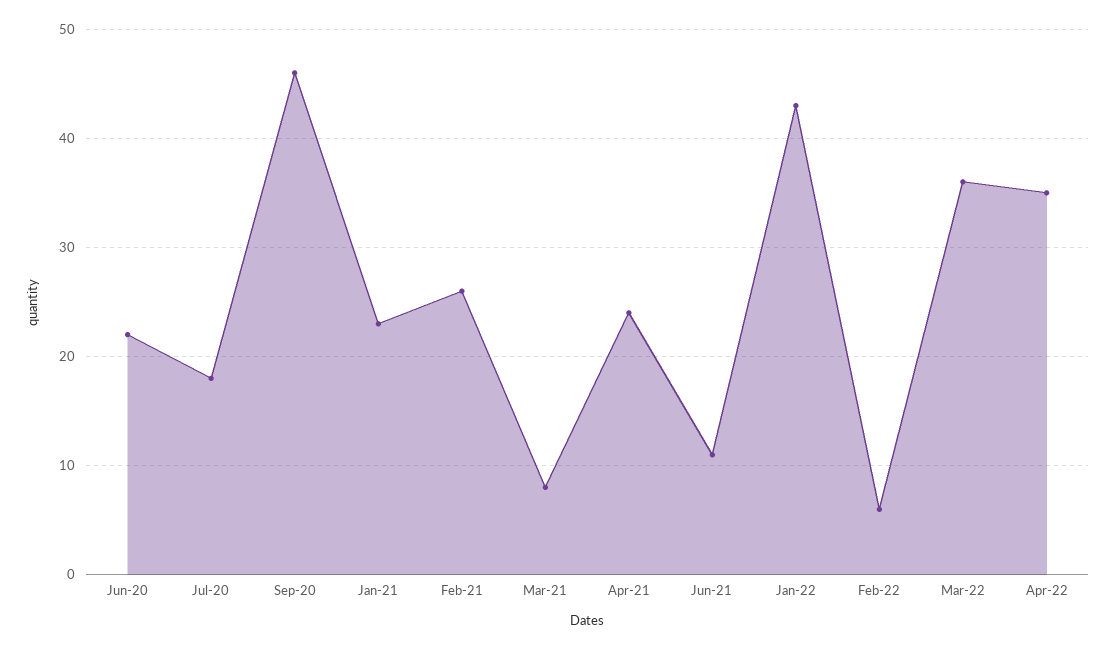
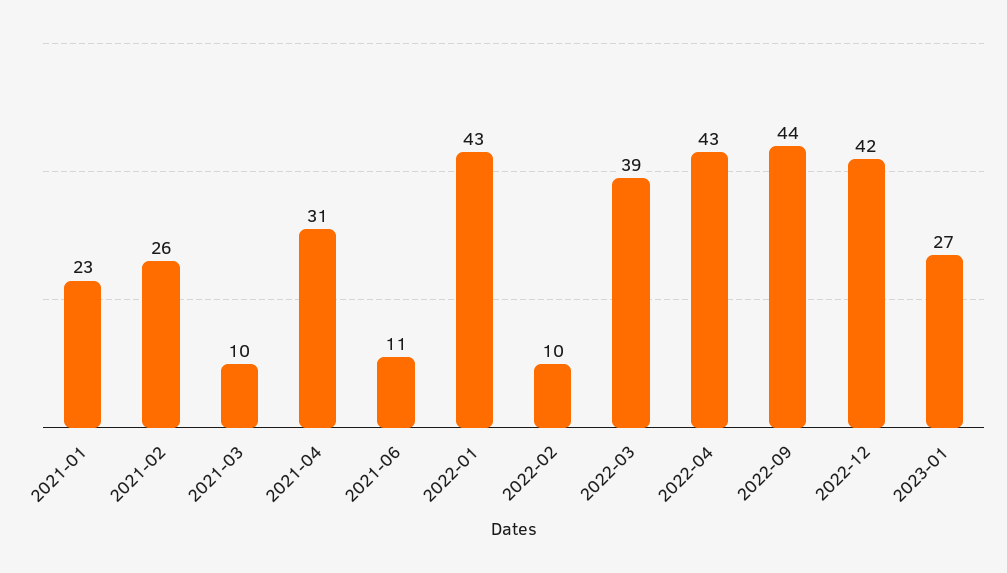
Jun-20: 22 -> none
Jul-20: 18 -> none
Sep-20: 46 -> none
Mar-21: 8 -> 10
Apr-21: 24 -> 31
Feb-22: 6 -> 10
Mar-22: 36 -> 39
Apr-22: 35 -> 43
2022-09: none -> 44
2022-12: none -> 42
2023-01: none -> 27

